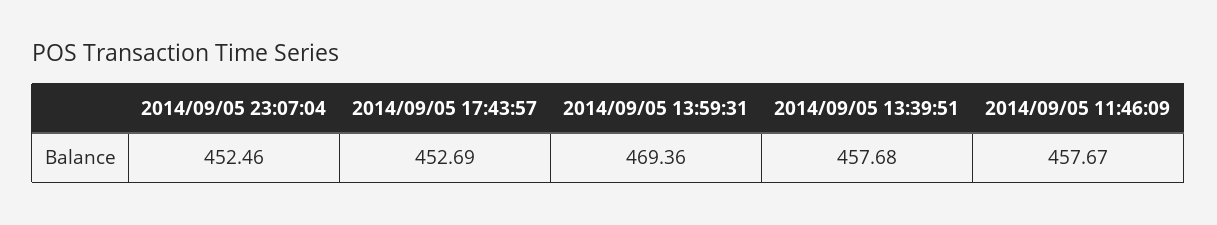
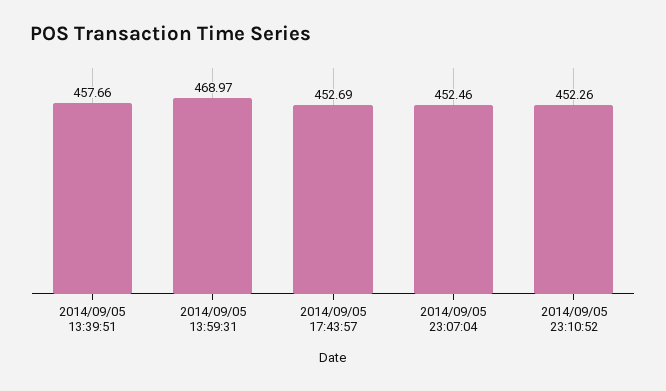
2014/09/05 13:59:31: 469.36 -> 468.97
2014/09/05 13:39:51: 457.68 -> 457.66
2014/09/05 11:46:09: 457.67 -> none
2014/09/05 23:10:52: none -> 452.26

